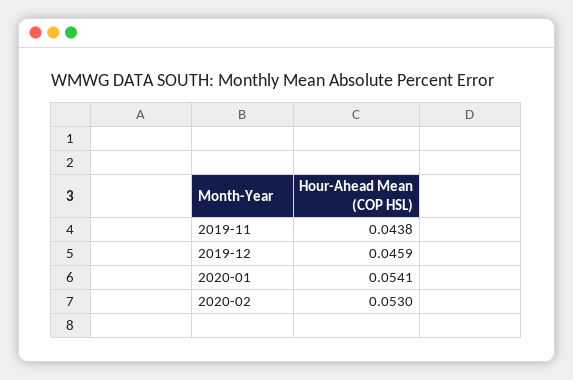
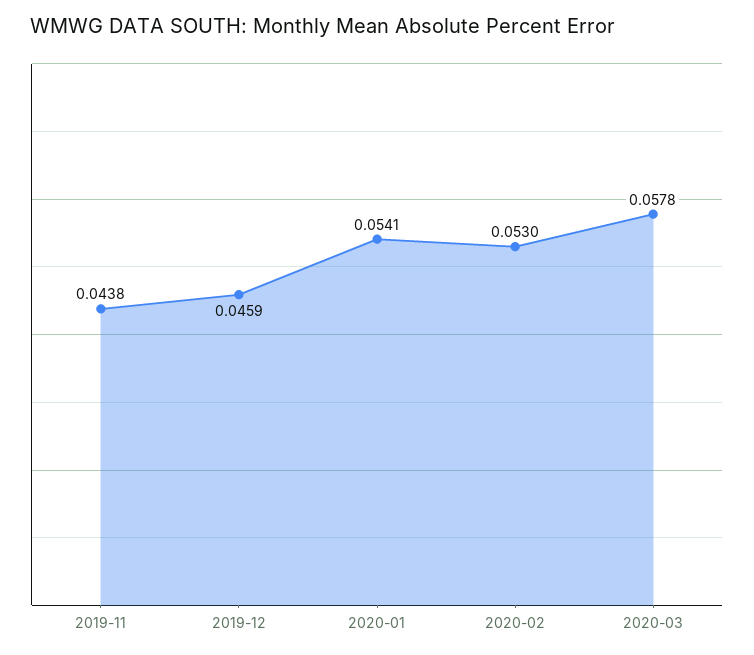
2020-03: none -> 0.0578

